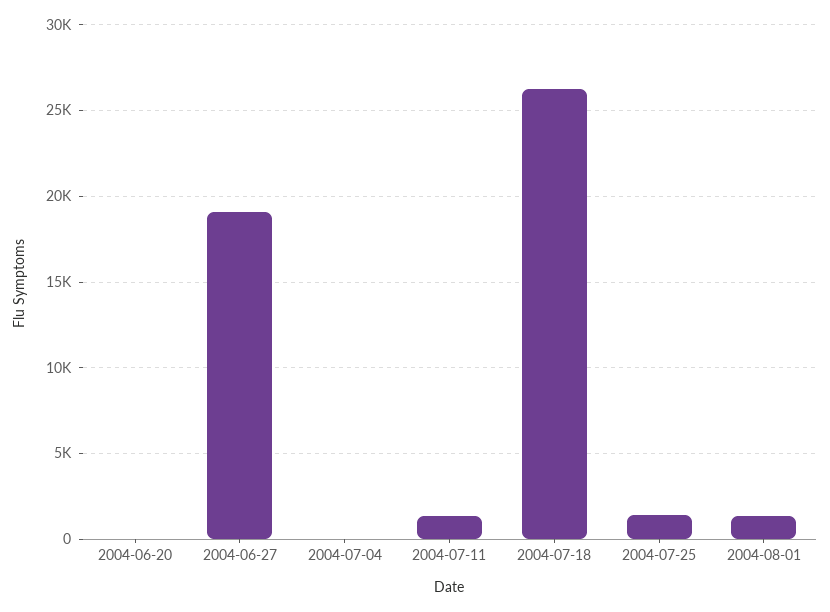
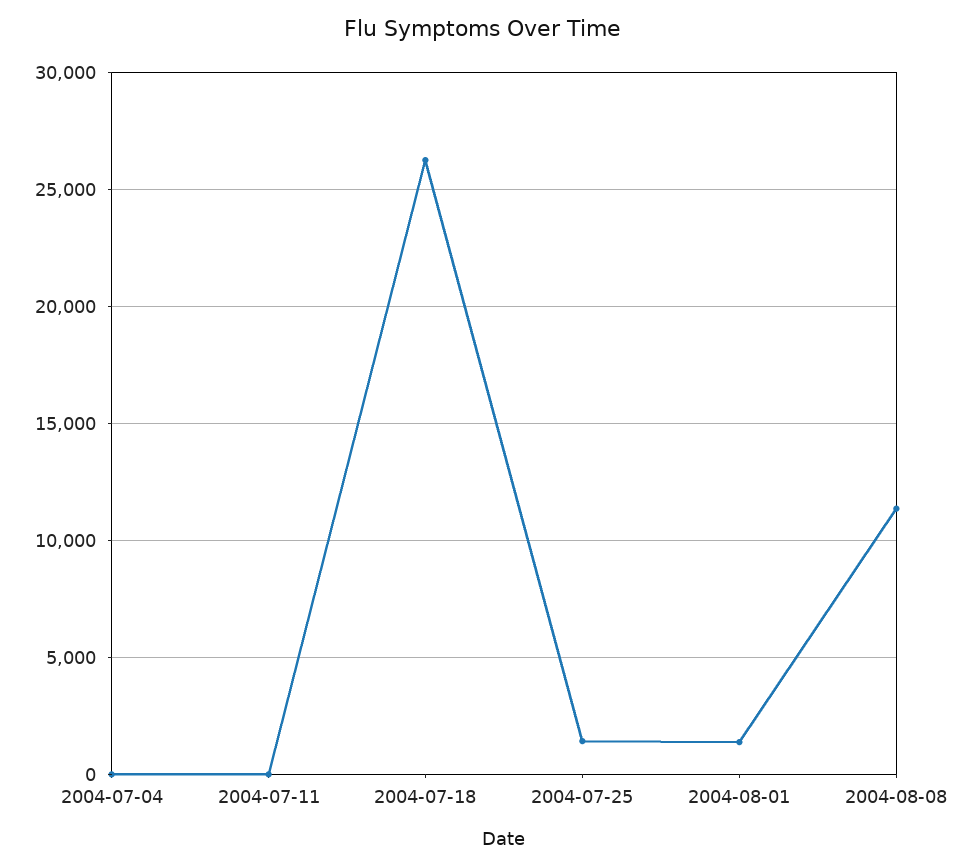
2004-06-20: 0 -> none
2004-06-27: 19000 -> none
2004-07-11: 1500 -> 0
2004-08-08: none -> 11500

